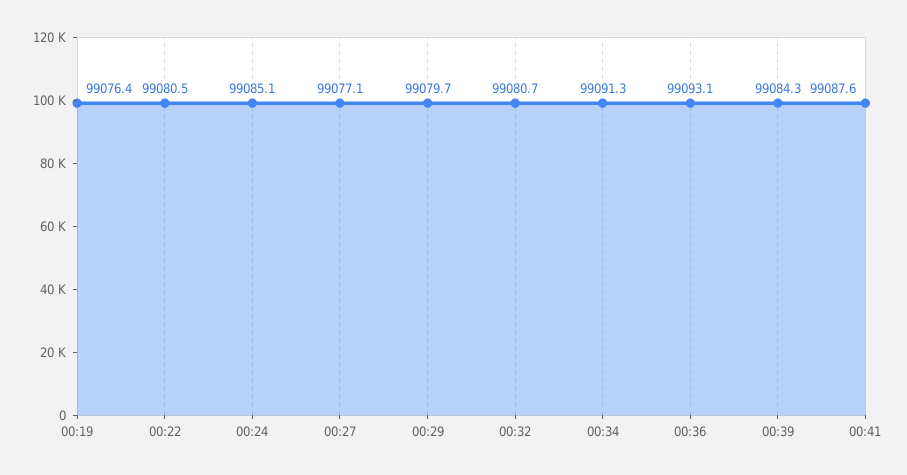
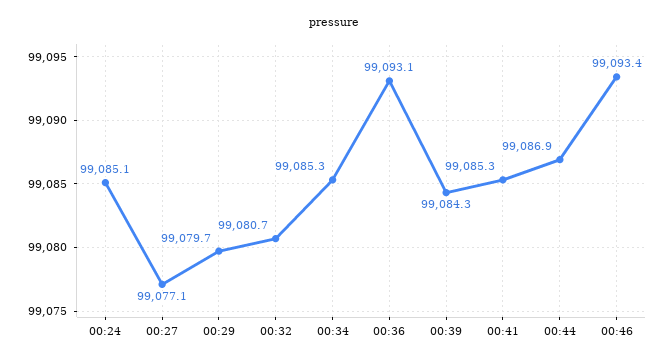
00:19: 99076.4 -> none
00:22: 99080.5 -> none
00:34: 99091.3 -> 99085.3
00:41: 99087.6 -> 99085.3
00:44: none -> 99086.9
00:46: none -> 99093.4

